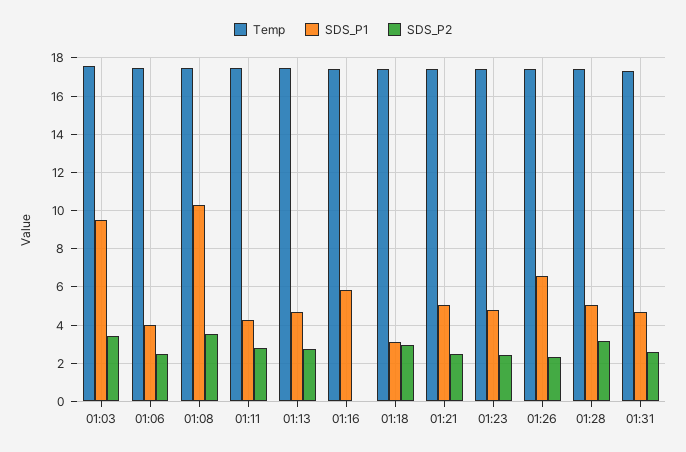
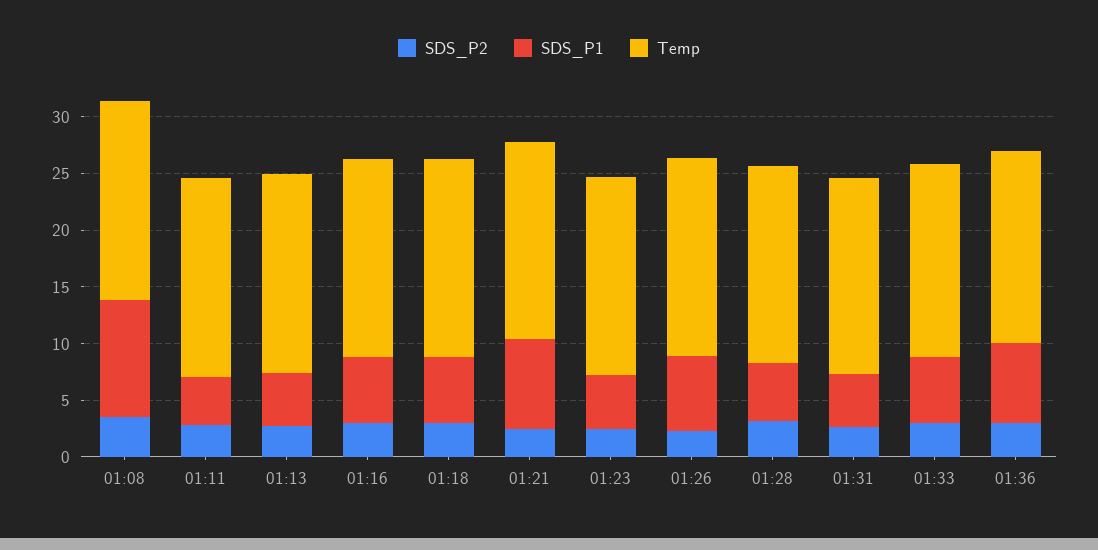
Temp, 01:03: 17.5 -> none
SDS_P1, 01:03: 9.5 -> none
SDS_P2, 01:03: 3.5 -> none
Temp, 01:06: 17.5 -> none
SDS_P1, 01:06: 4 -> none
SDS_P2, 01:06: 2.5 -> none
SDS_P2, 01:16: 0 -> 3
SDS_P1, 01:18: 3 -> 6
SDS_P1, 01:21: 5 -> 8
SDS_P2, 01:33: none -> 3
SDS_P1, 01:33: none -> 6
Temp, 01:33: none -> 17
SDS_P2, 01:36: none -> 3
SDS_P1, 01:36: none -> 7
Temp, 01:36: none -> 17

